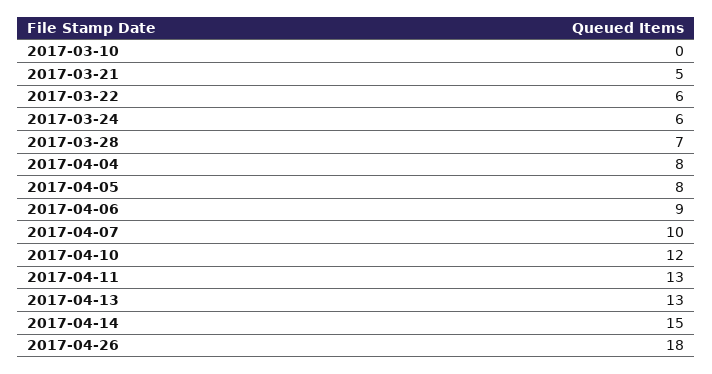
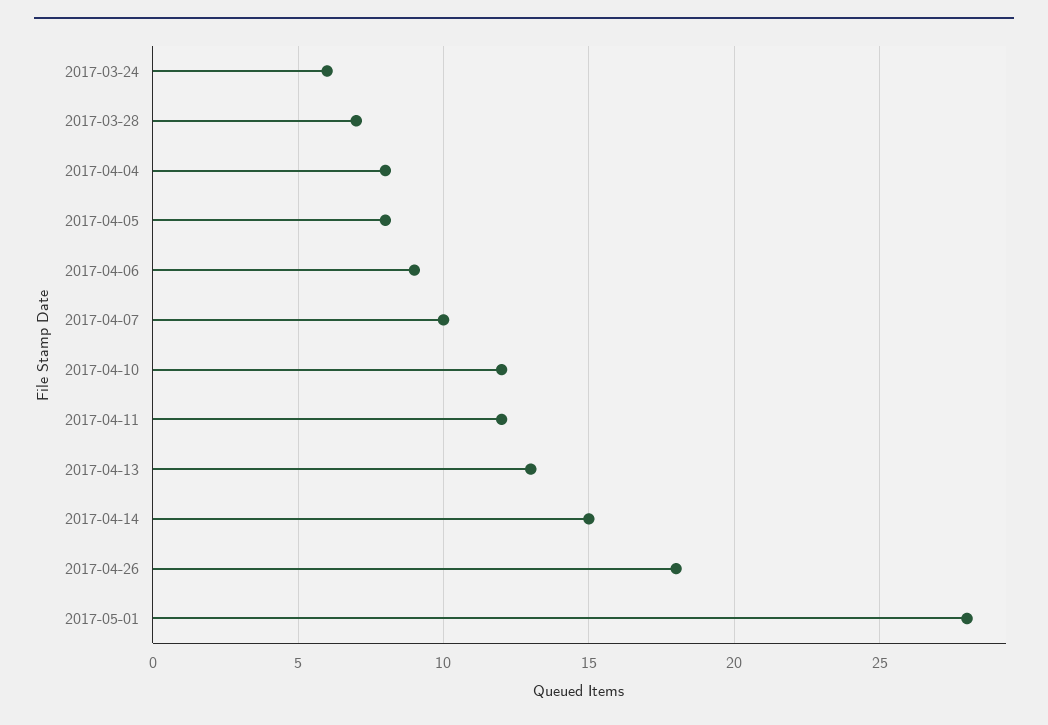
2017-03-10: 0 -> none
2017-03-21: 5 -> none
2017-03-22: 6 -> none
2017-04-11: 13 -> 12
2017-05-01: none -> 28

